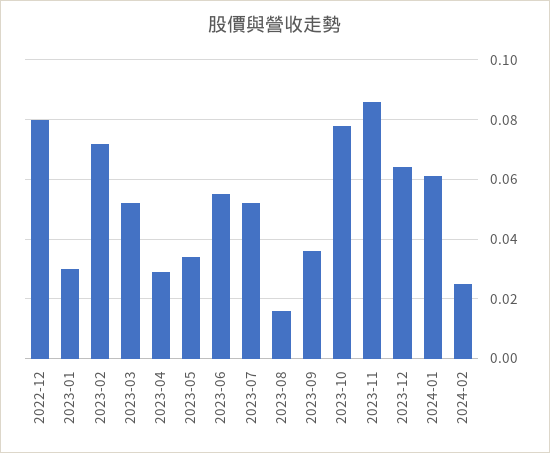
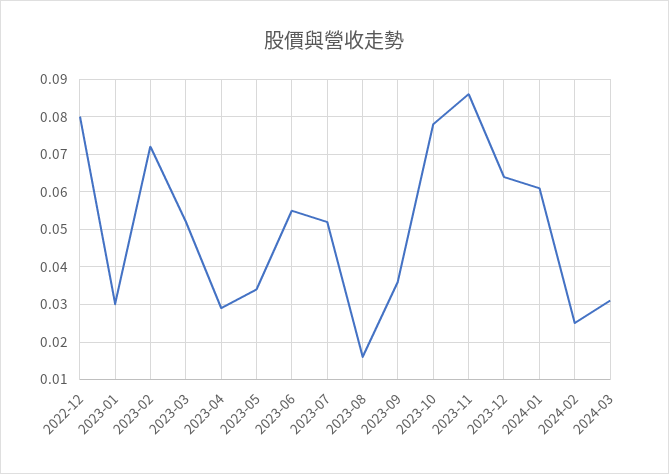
2024-03: none -> 0.03

